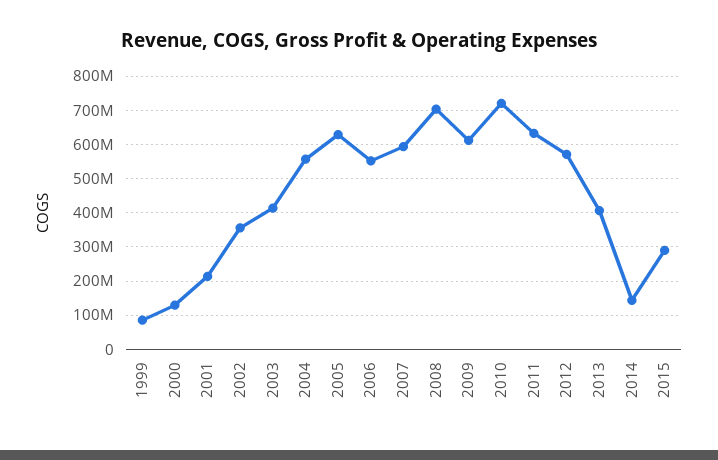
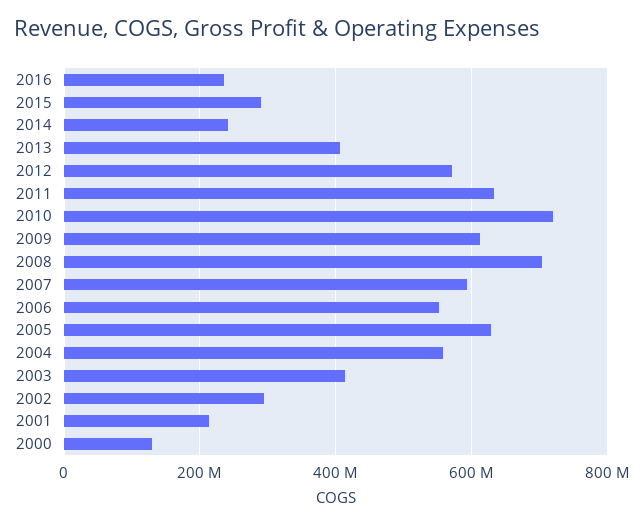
1999: 80000000 -> none
2002: 360000000 -> 300000000
2014: 140000000 -> 240000000
2016: none -> 240000000

